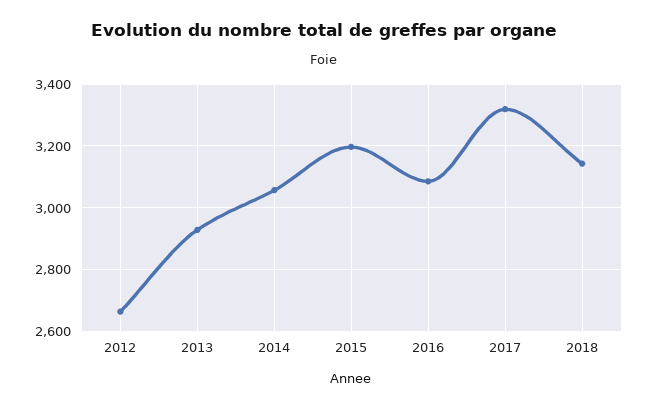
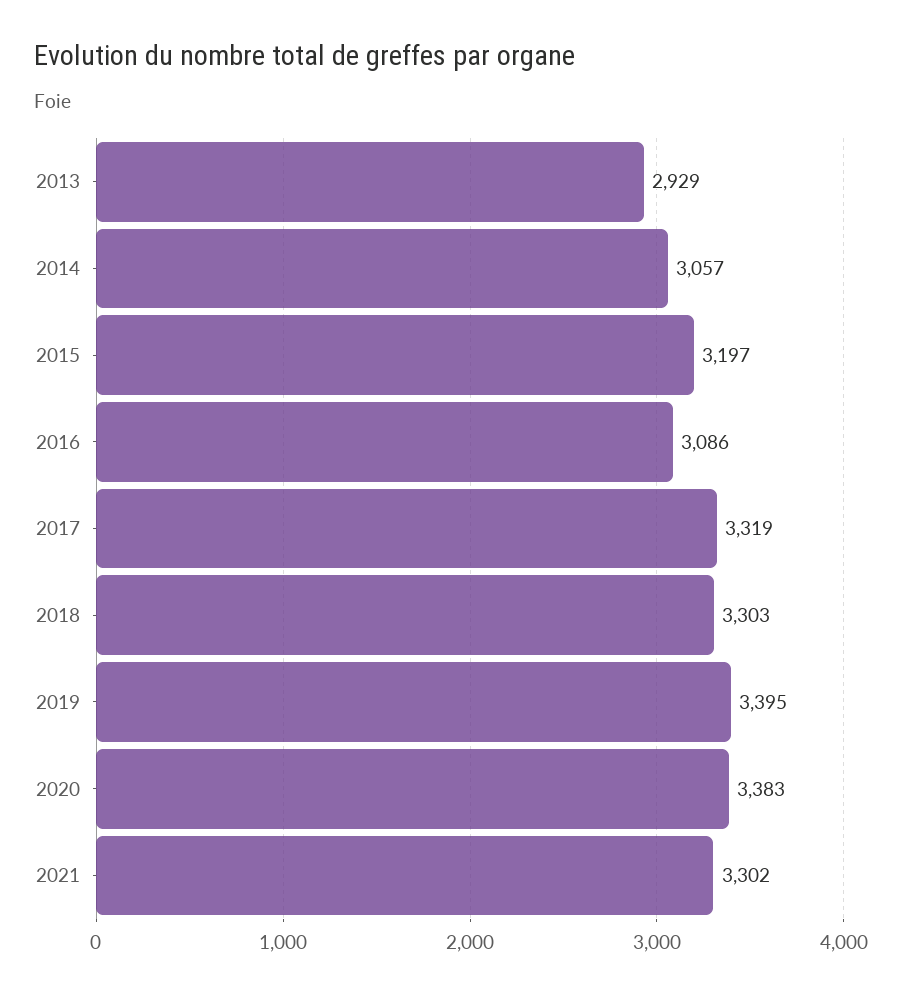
2012: 2660 -> none
2018: 3140 -> 3303
2019: none -> 3395
2020: none -> 3383
2021: none -> 3302

